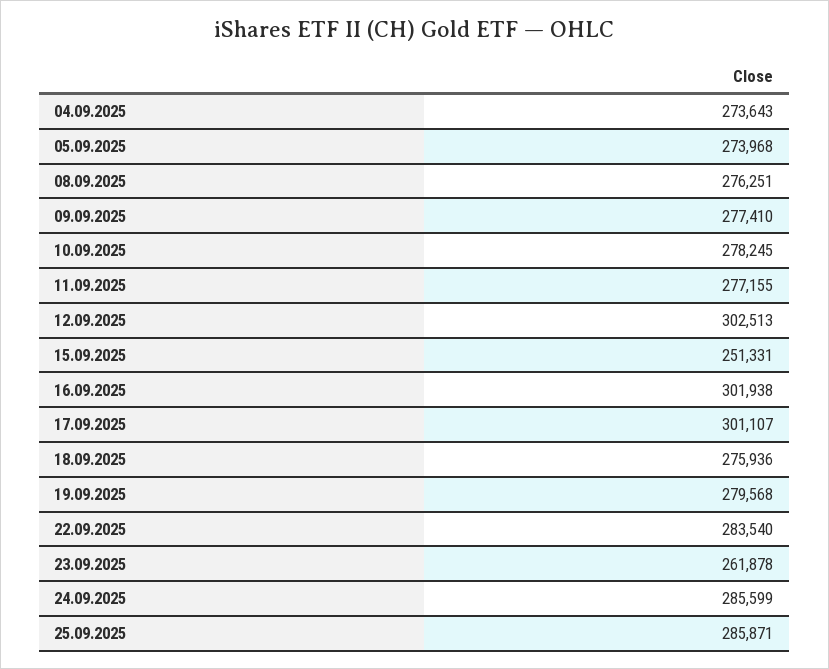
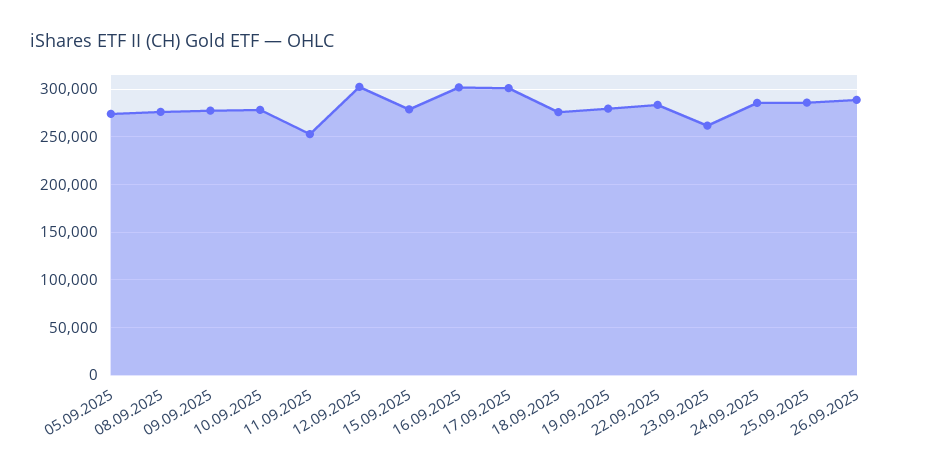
04.09.2025: 273643 -> none
11.09.2025: 277155 -> 250000
15.09.2025: 251331 -> 280000
26.09.2025: none -> 290000

